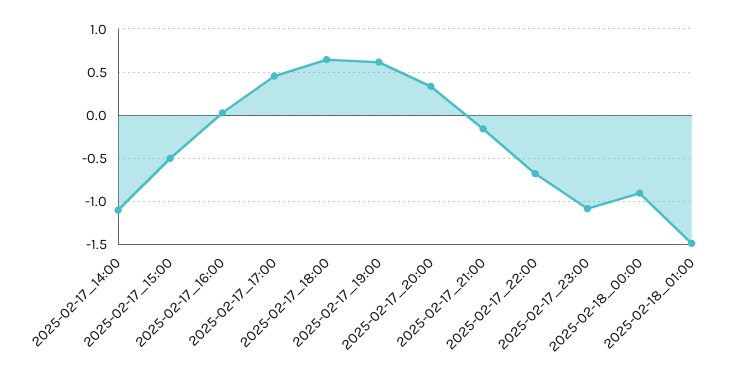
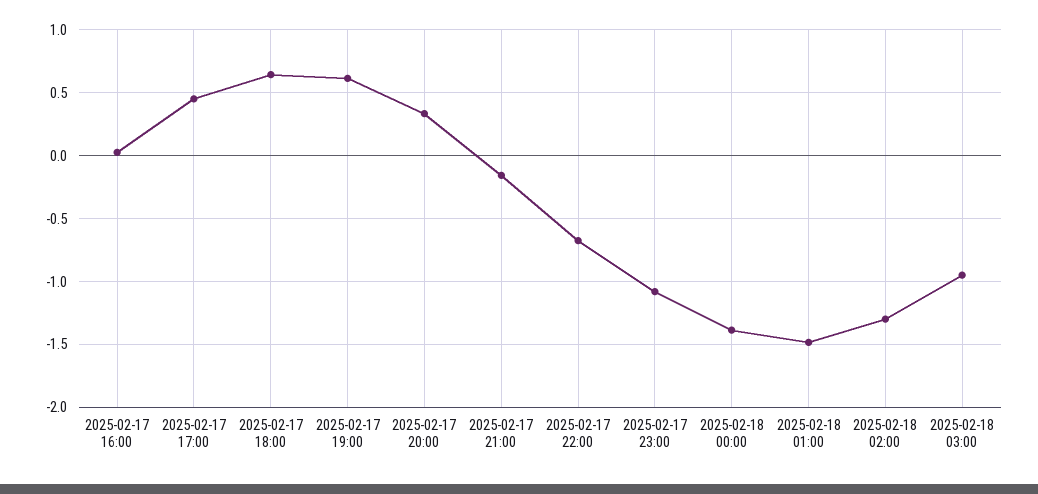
2025-02-17_14:00: -1.1 -> none
2025-02-17_15:00: -0.5 -> none
2025-02-18_00:00: -0.9 -> -1.4
2025-02-18 02:00: none -> -1.3
2025-02-18 03:00: none -> -0.95

